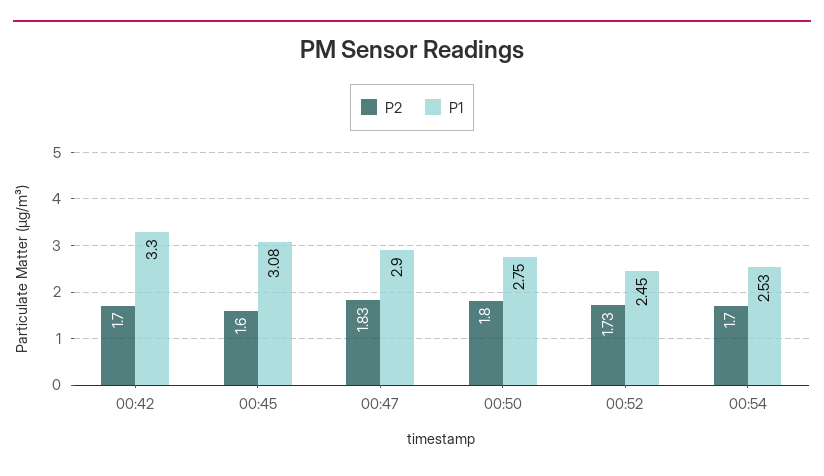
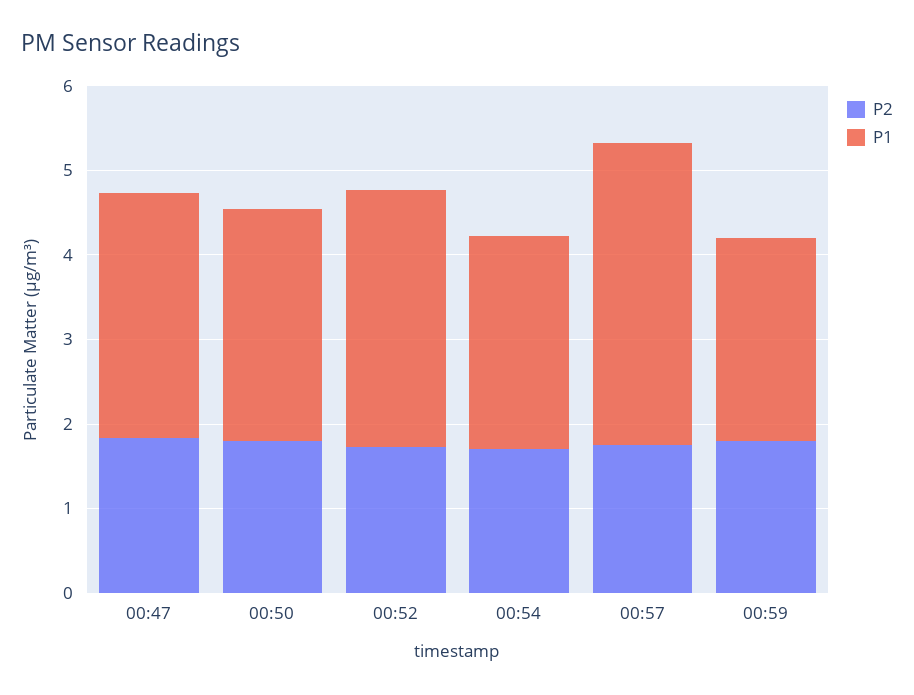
P2, 00:42: 1.7 -> none
P1, 00:42: 3.3 -> none
P2, 00:45: 1.6 -> none
P1, 00:45: 3.08 -> none
P1, 00:52: 2.45 -> 3
P2, 00:57: none -> 1.8
P1, 00:57: none -> 3.6
P2, 00:59: none -> 1.8
P1, 00:59: none -> 2.4

